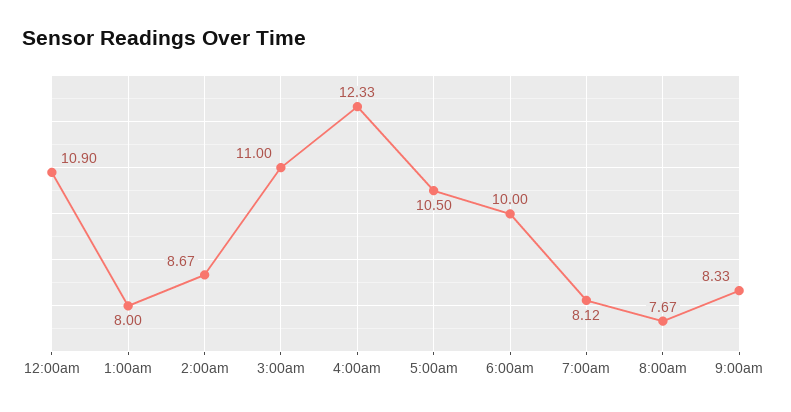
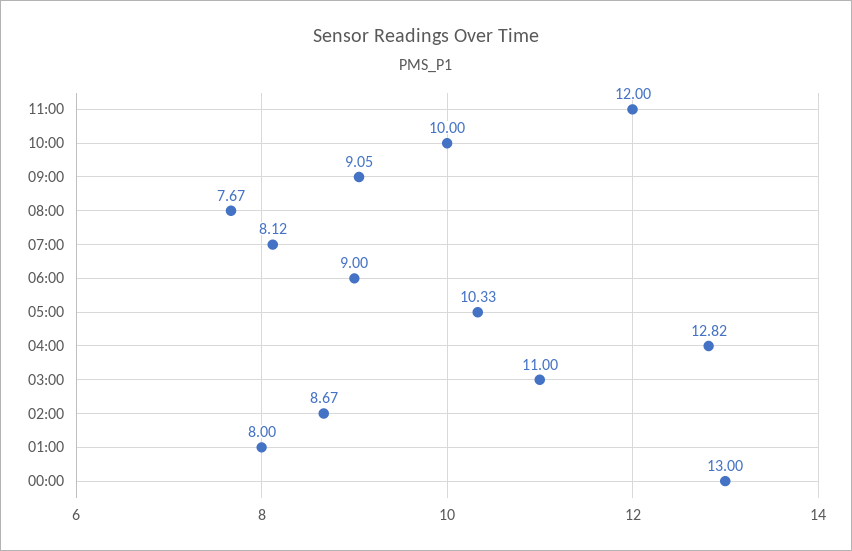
12:00am: 10.9 -> 13
4:00am: 12.33 -> 12.82
5:00am: 10.5 -> 10.33
6:00am: 10 -> 9
9:00am: 8.33 -> 9.05
11:00: none -> 12
10:00: none -> 10

